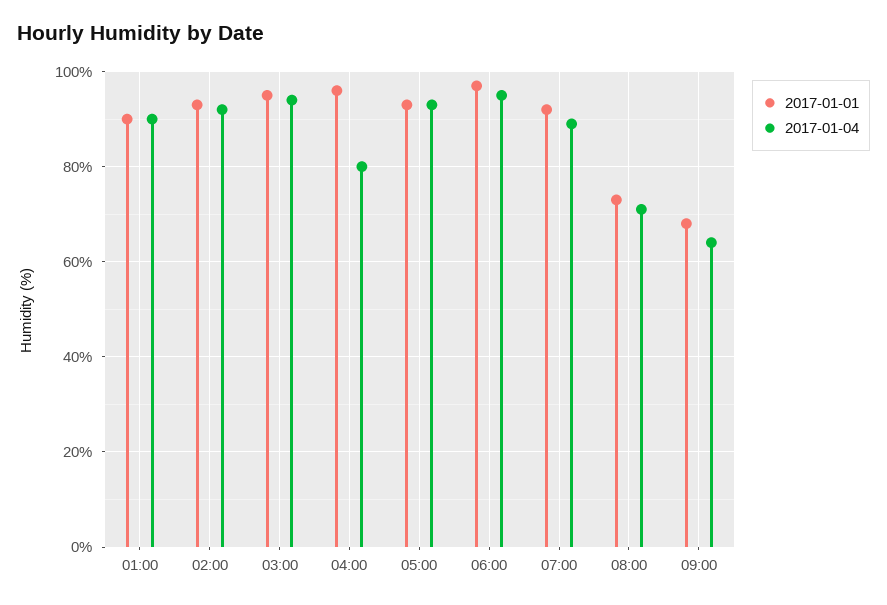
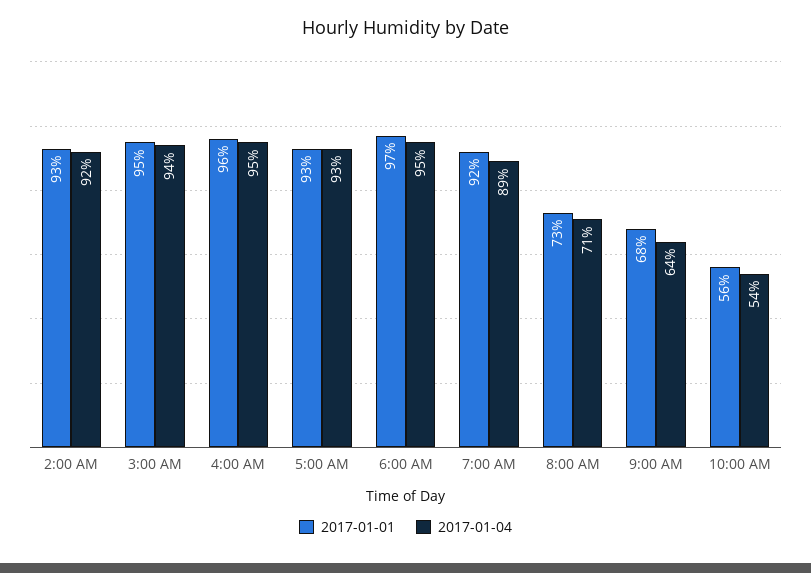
2017-01-01, 01:00: 90 -> none
2017-01-04, 01:00: 90 -> none
2017-01-04, 04:00: 80 -> 95
2017-01-01, 10:00 AM: none -> 56
2017-01-04, 10:00 AM: none -> 54

